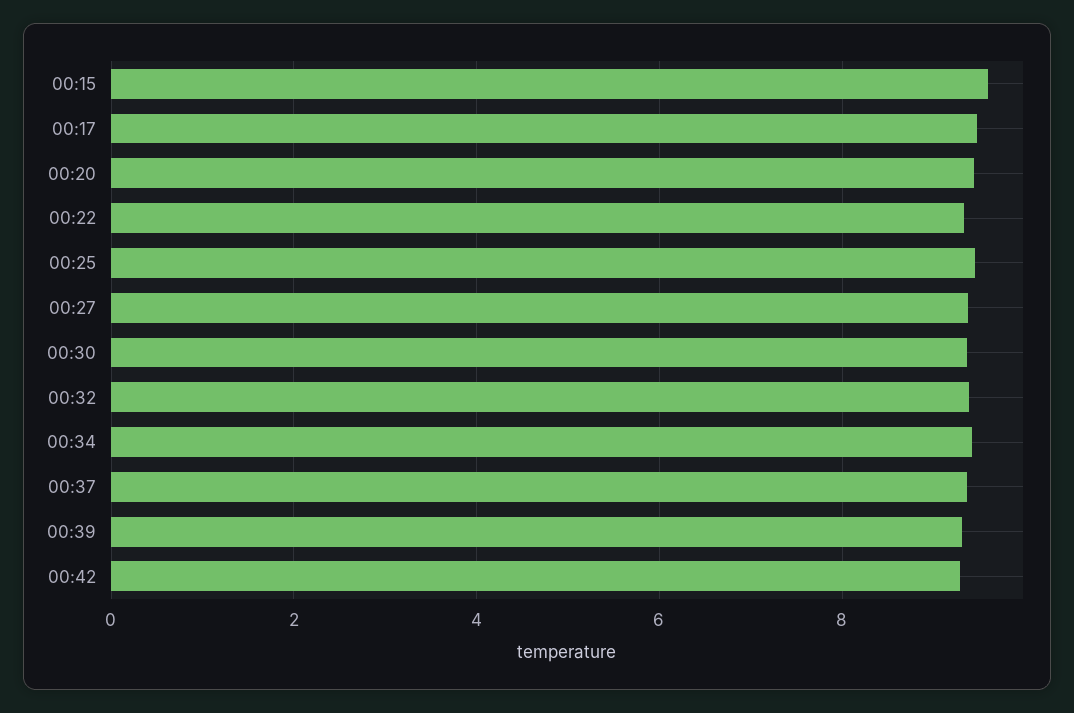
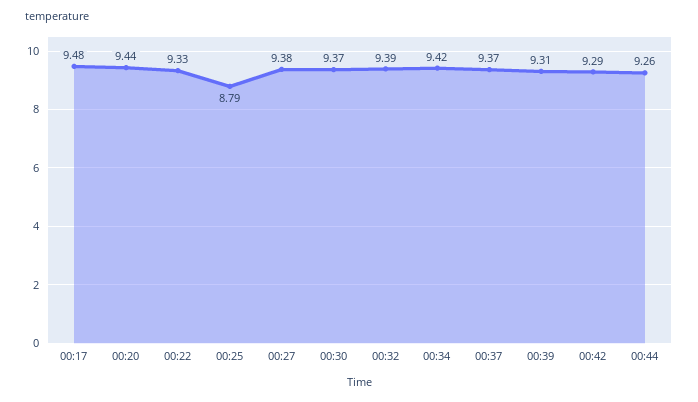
00:15: 9.6 -> none
00:25: 9.4 -> 8.79
00:44: none -> 9.26

